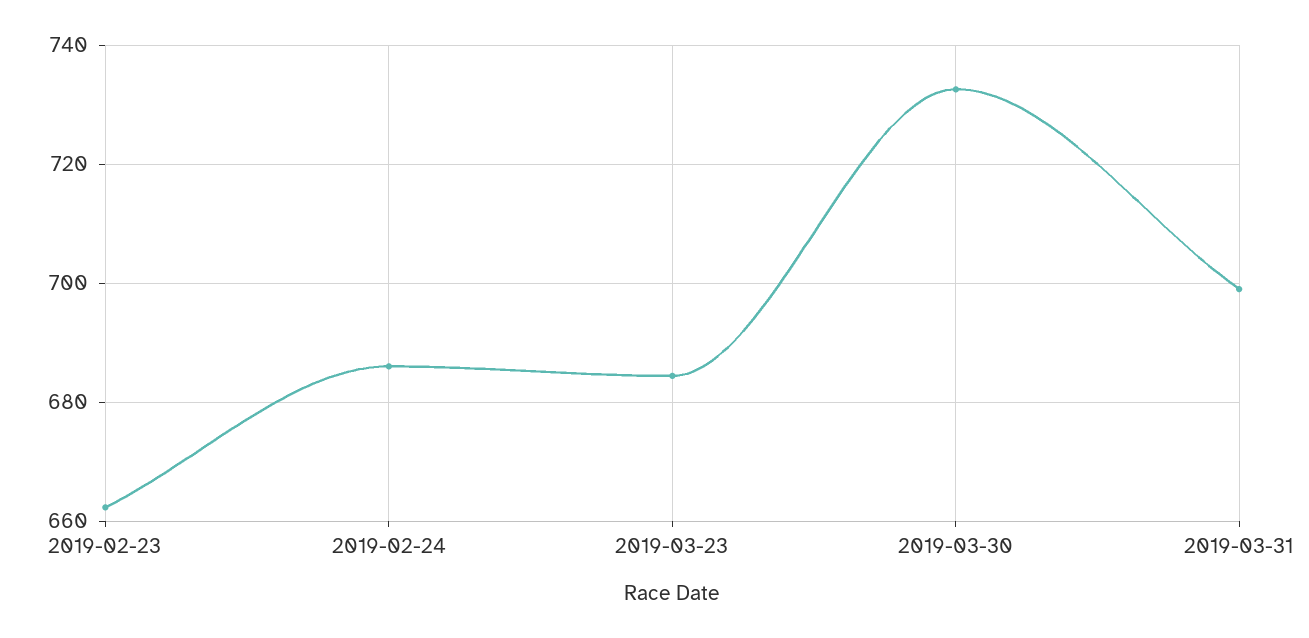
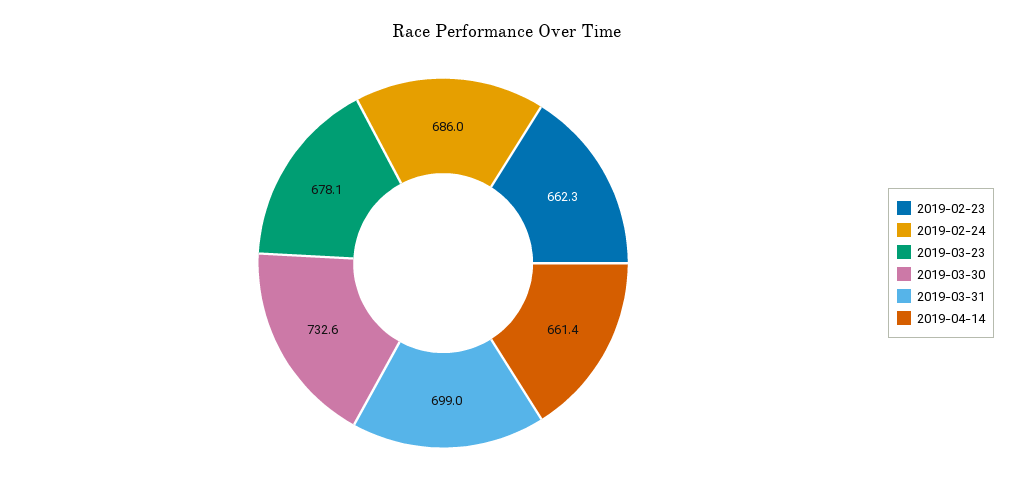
2019-03-23: 684 -> 678.1
2019-04-14: none -> 661.4

